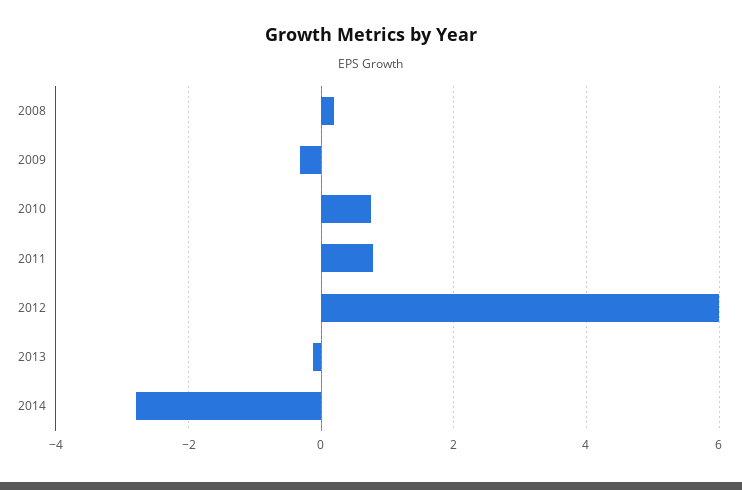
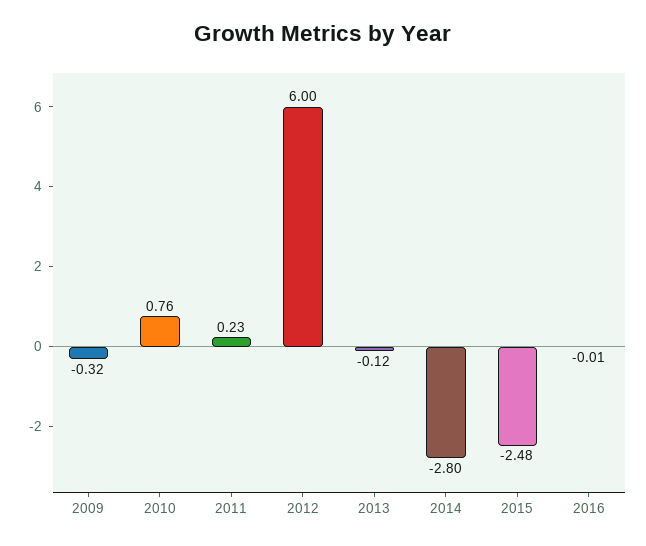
2008: 0.2 -> none
2011: 0.8 -> 0.23
2015: none -> -2.48
2016: none -> -0.01

